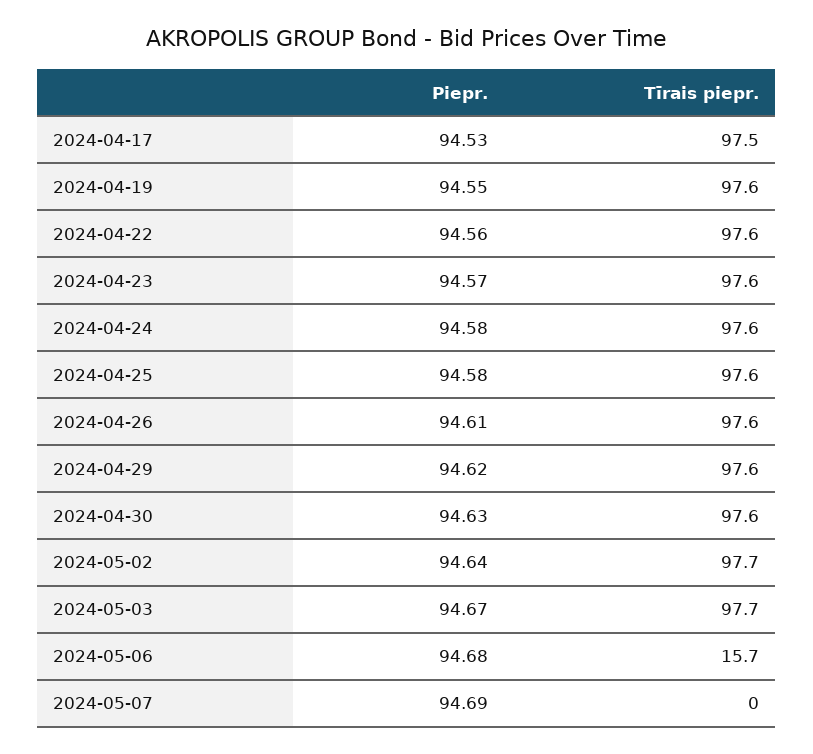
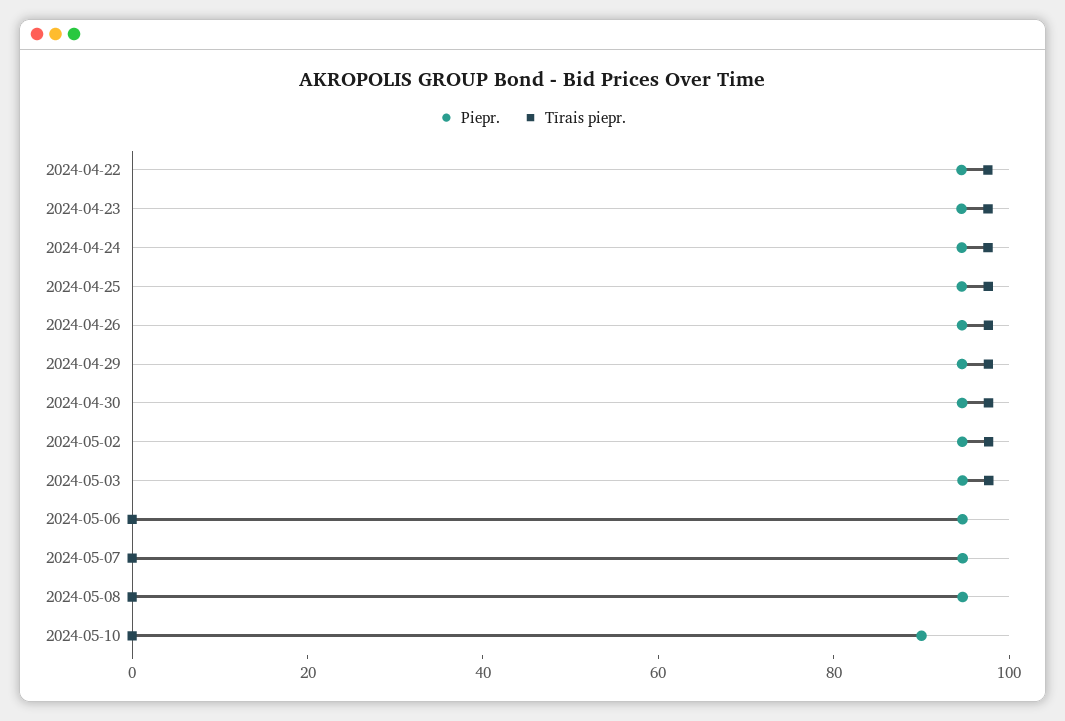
Piepr., 2024-04-17: 94.53 -> none
Tīrais piepr., 2024-04-17: 97.5 -> none
Piepr., 2024-04-19: 94.55 -> none
Tīrais piepr., 2024-04-19: 97.6 -> none
Tīrais piepr., 2024-05-06: 15.7 -> 0
Piepr., 2024-05-08: none -> 95
Tīrais piepr., 2024-05-08: none -> 0
Piepr., 2024-05-10: none -> 90
Tīrais piepr., 2024-05-10: none -> 0

